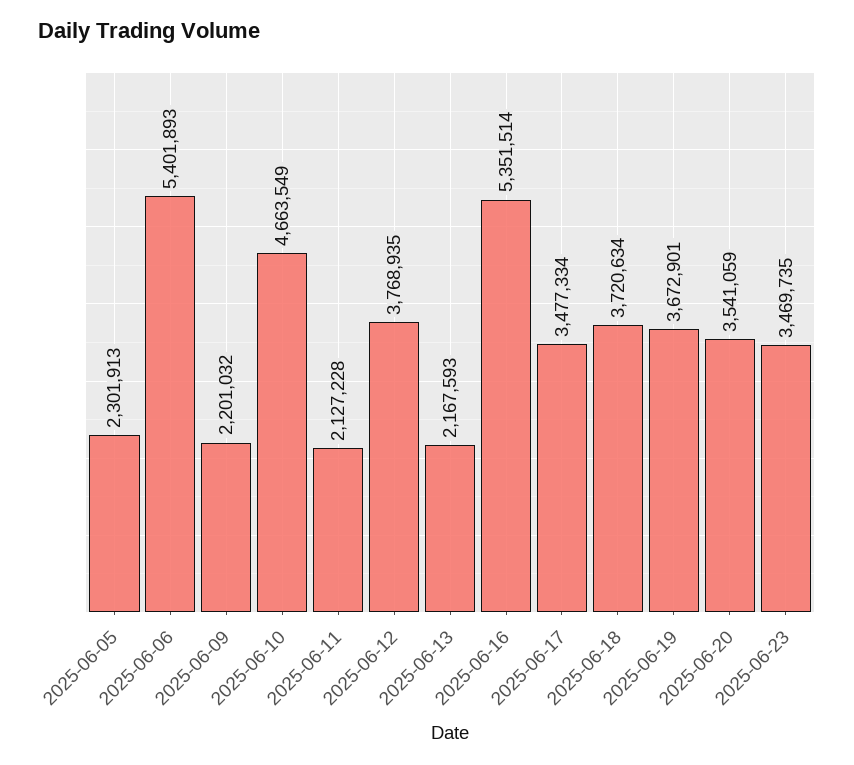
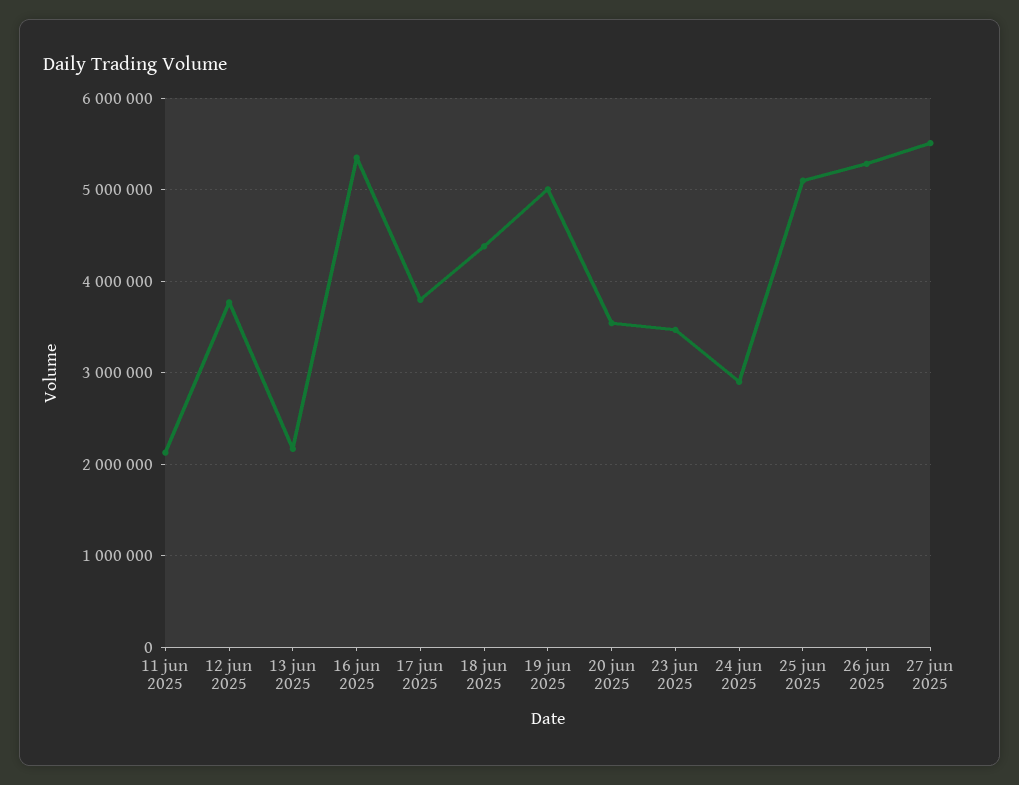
2025-06-05: 2301913 -> none
2025-06-06: 5401893 -> none
2025-06-09: 2201032 -> none
2025-06-10: 4663549 -> none
2025-06-17: 3477334 -> 3800000
2025-06-18: 3720634 -> 4400000
2025-06-19: 3672901 -> 5000000
24 jun 2025: none -> 2900000
25 jun 2025: none -> 5100000
26 jun 2025: none -> 5300000
27 jun 2025: none -> 5500000

